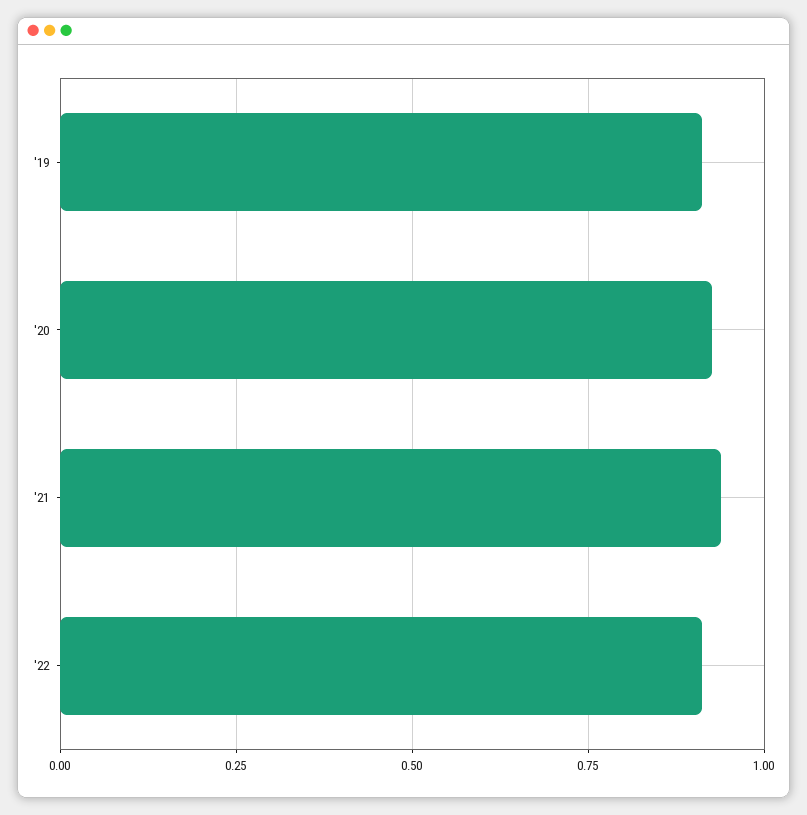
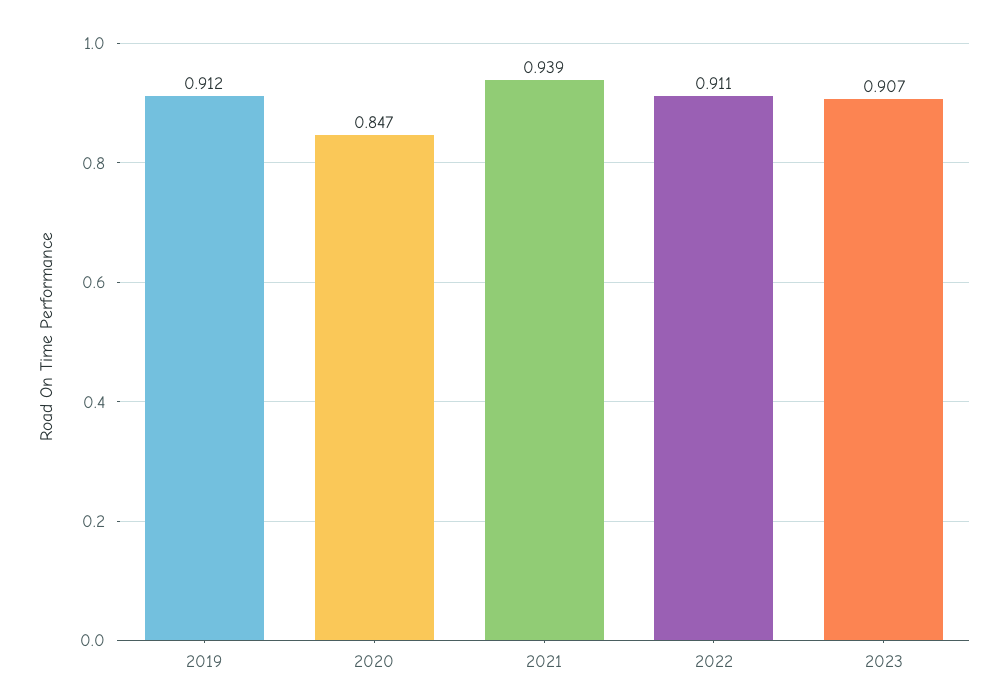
'20: 0.925 -> 0.847
2023: none -> 0.907

